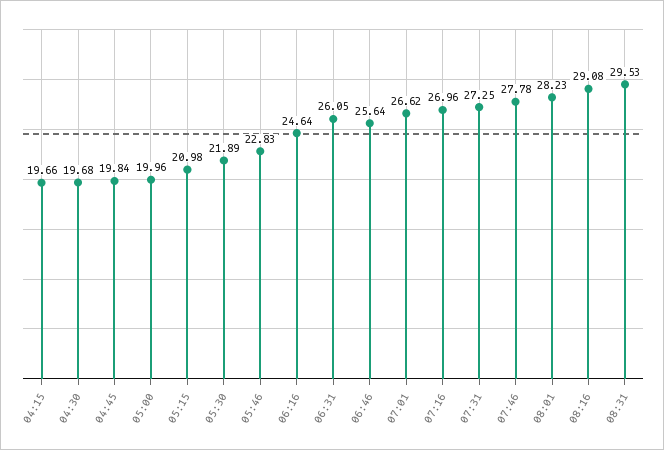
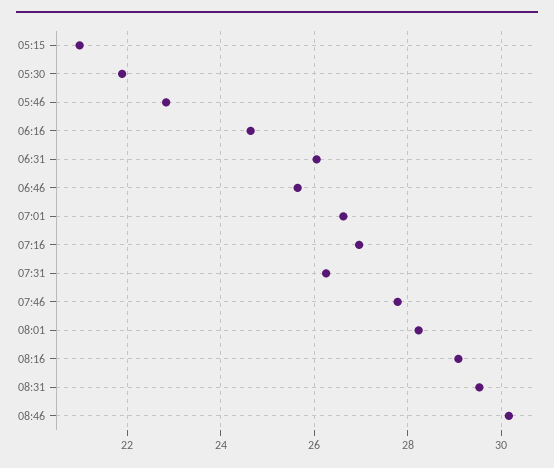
04:15: 19.66 -> none
04:30: 19.68 -> none
04:45: 19.84 -> none
05:00: 19.96 -> none
07:31: 27.25 -> 26.2
08:46: none -> 30.2

